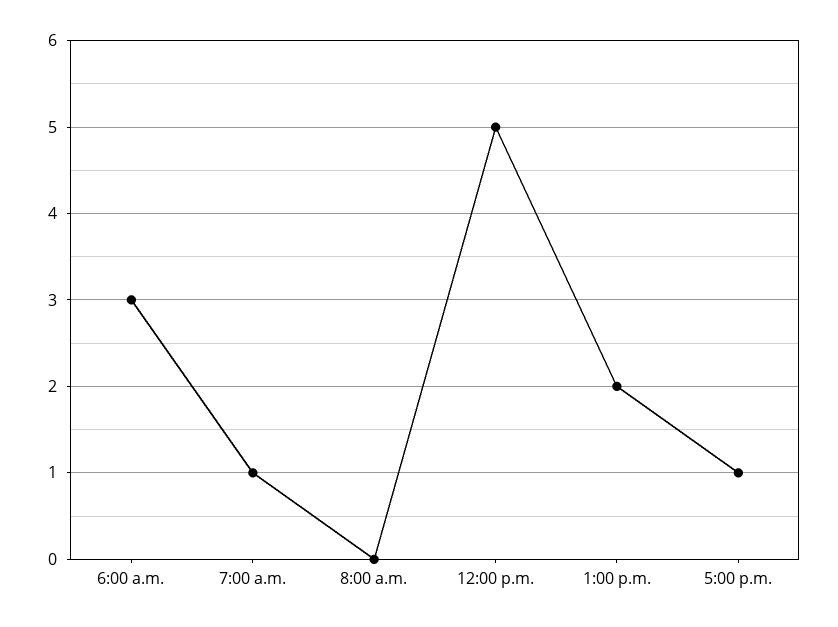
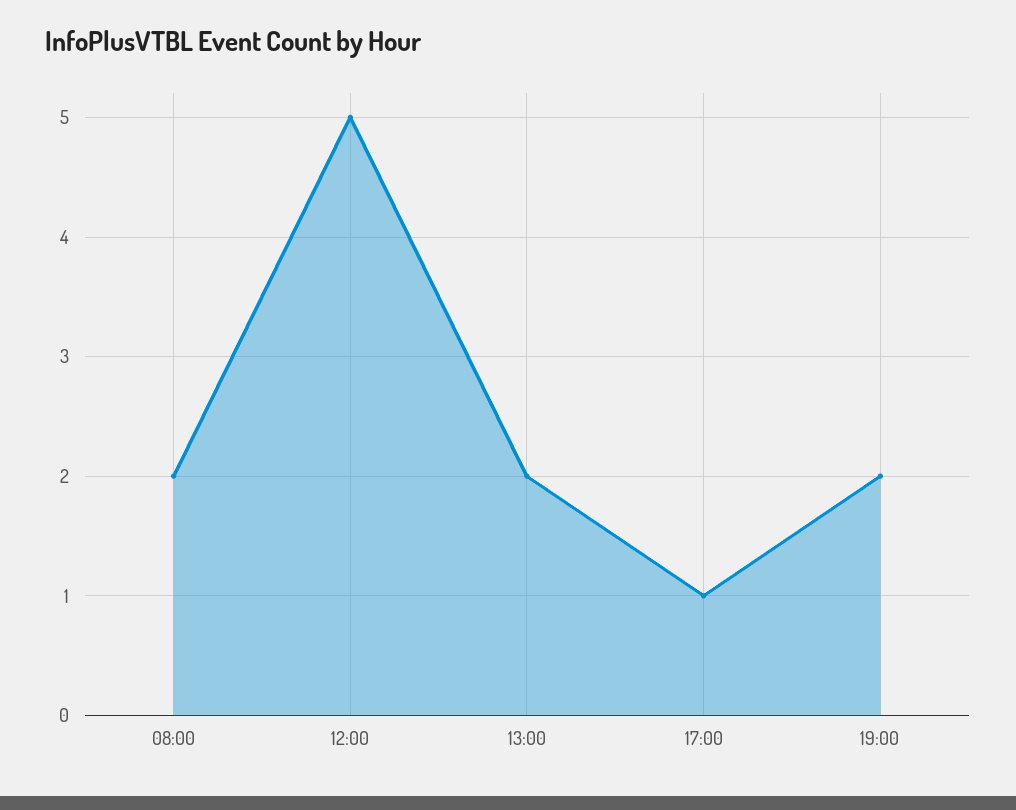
6:00 a.m.: 3 -> none
7:00 a.m.: 1 -> none
8:00 a.m.: 0 -> 2
19:00: none -> 2

